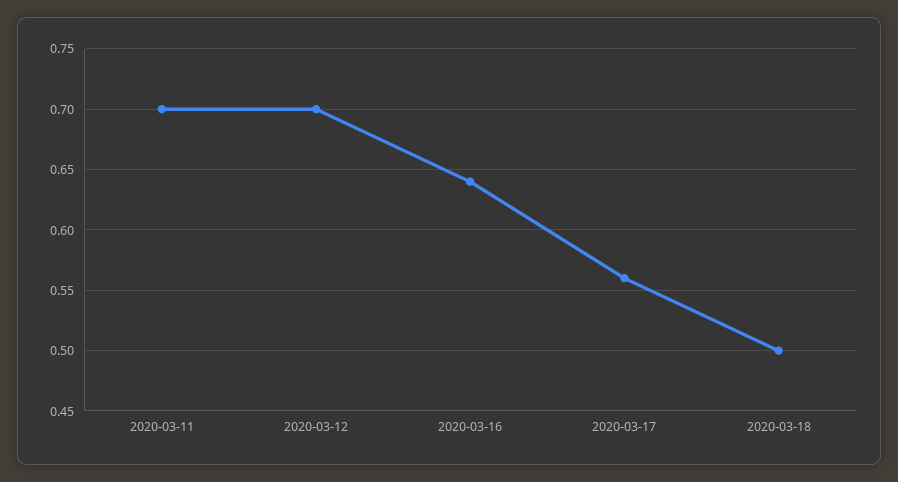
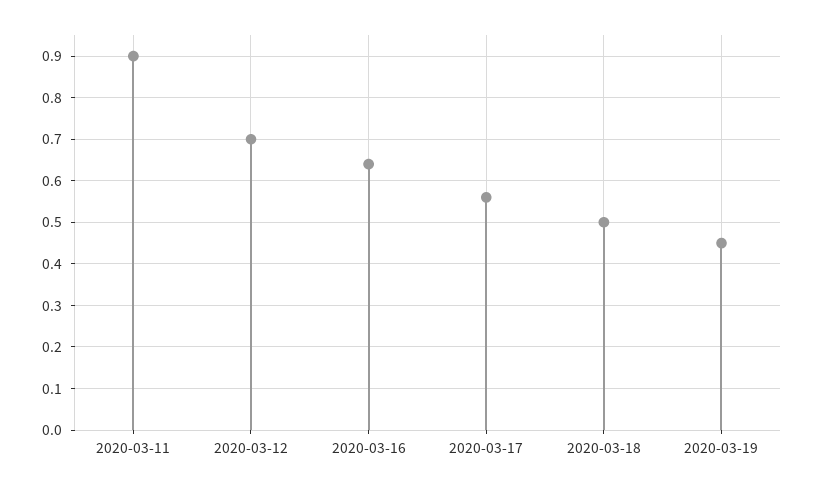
2020-03-11: 0.7 -> 0.9
2020-03-19: none -> 0.45

